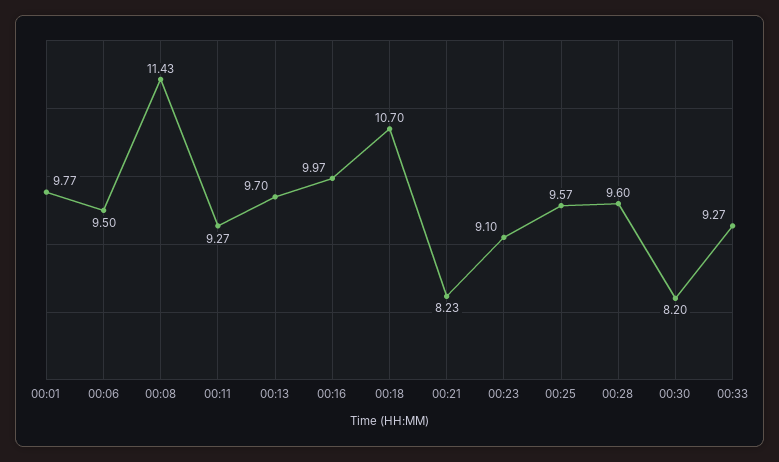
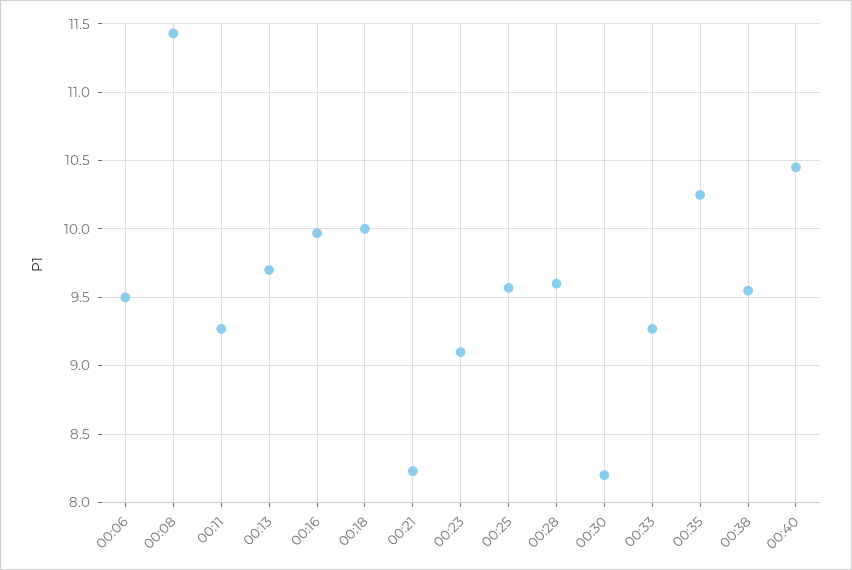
00:01: 9.77 -> none
00:18: 10.7 -> 10
00:35: none -> 10.25
00:38: none -> 9.55
00:40: none -> 10.45

